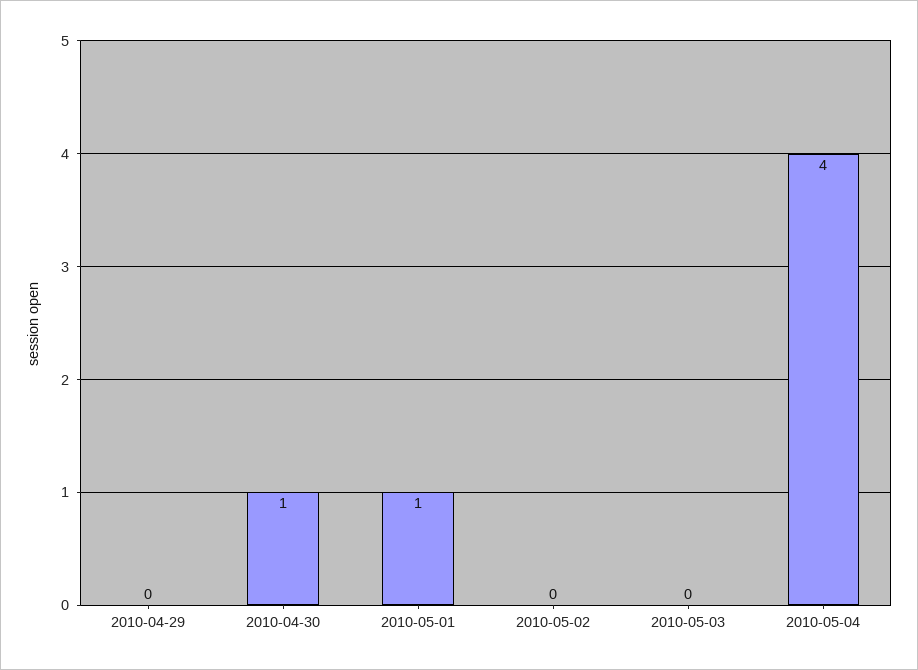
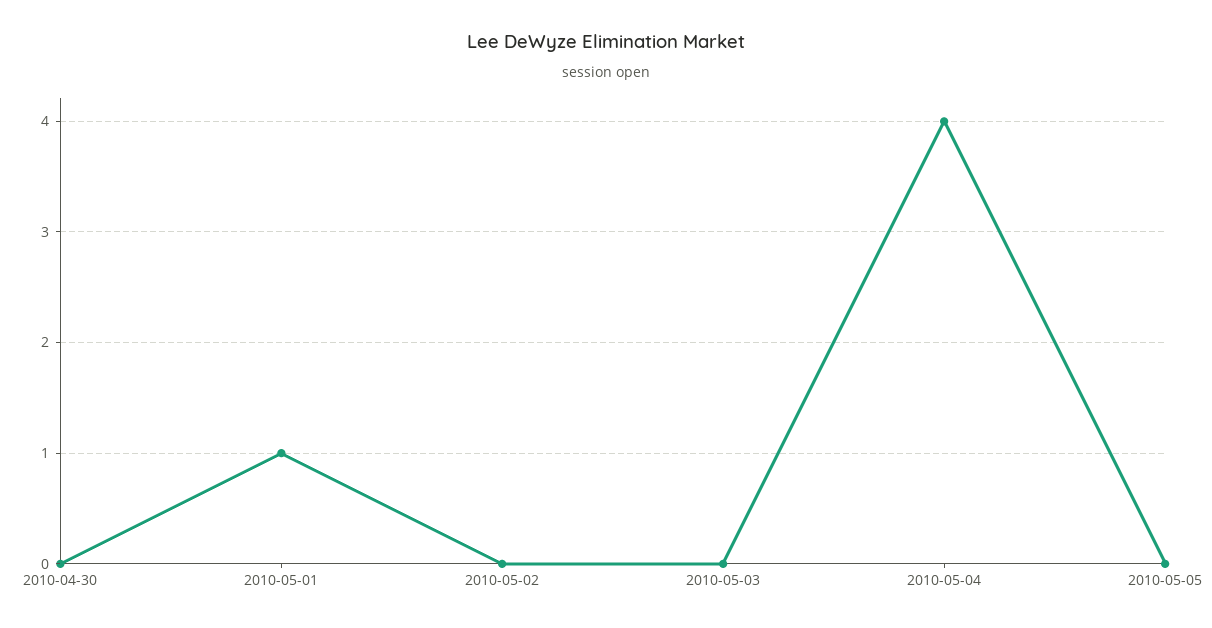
2010-04-29: 0 -> none
2010-04-30: 1 -> 0
2010-05-05: none -> 0

